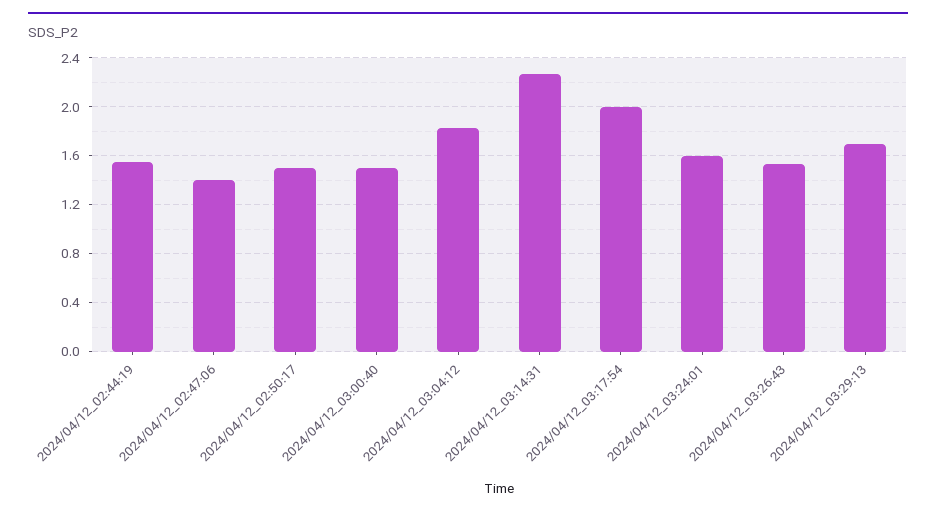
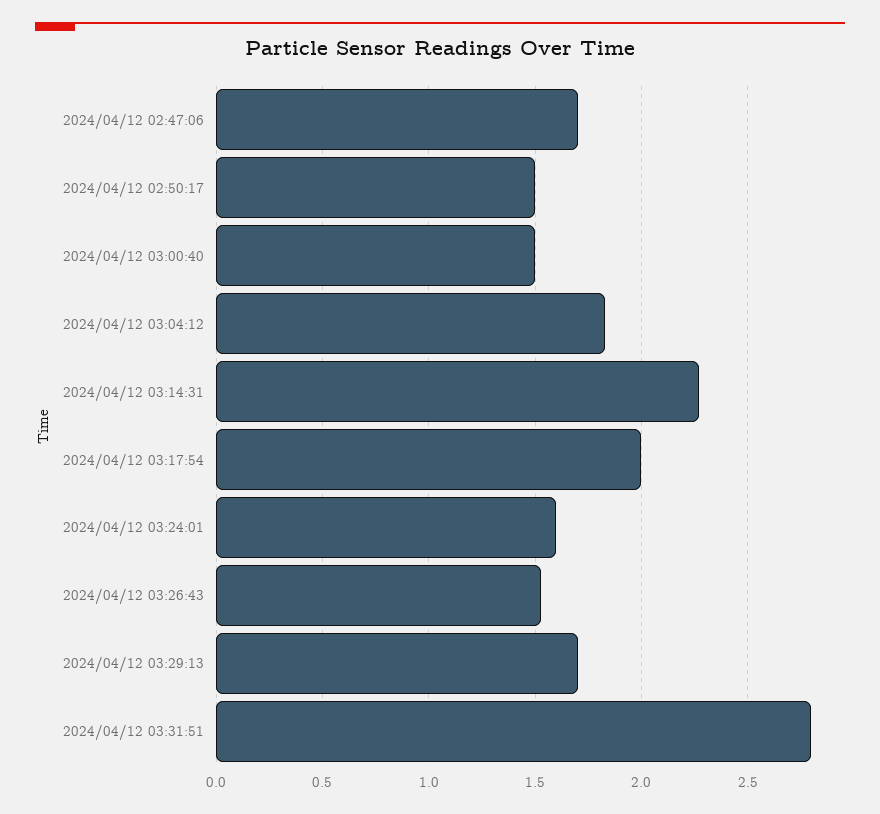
2024/04/12_02:44:19: 1.55 -> none
2024/04/12_02:47:06: 1.4 -> 1.7
2024/04/12 03:31:51: none -> 2.8

